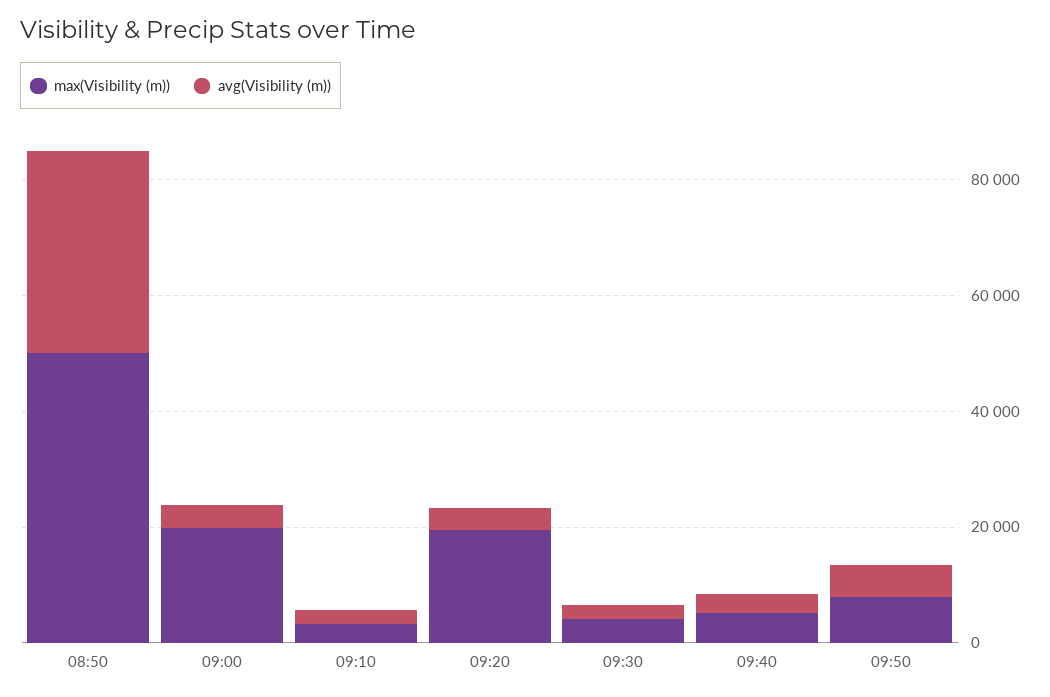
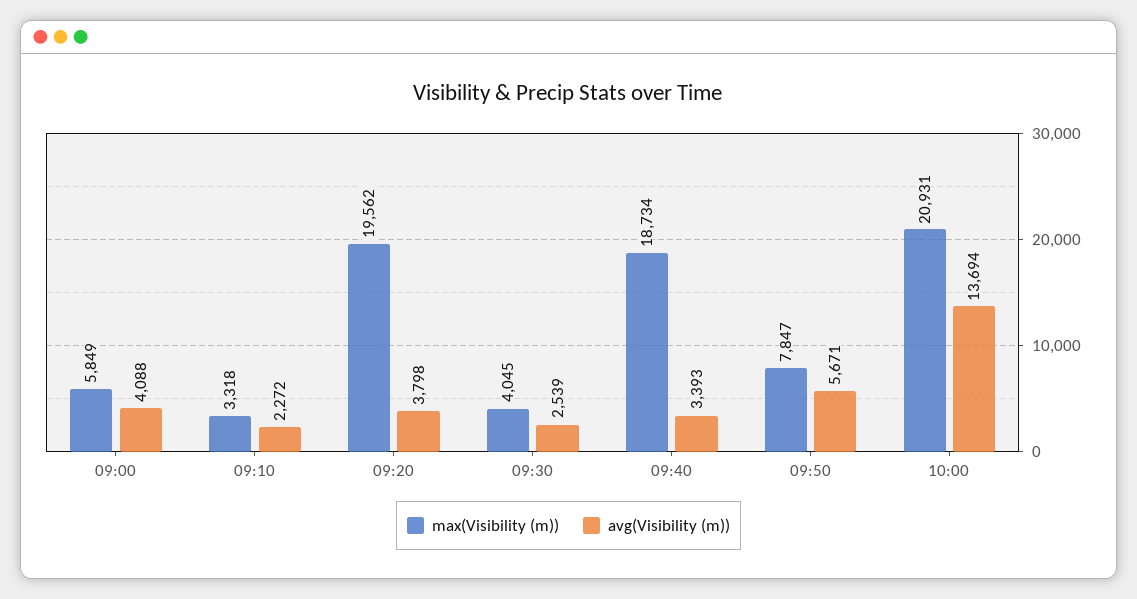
max(Visibility (m)), 08:50: 50000 -> none
avg(Visibility (m)), 08:50: 35000 -> none
max(Visibility (m)), 09:00: 20000 -> 5849
max(Visibility (m)), 09:40: 5000 -> 18734
max(Visibility (m)), 10:00: none -> 20931
avg(Visibility (m)), 10:00: none -> 13694

